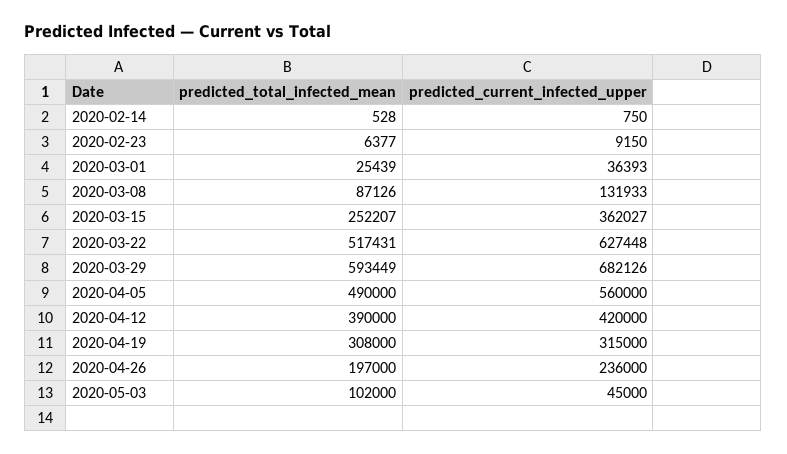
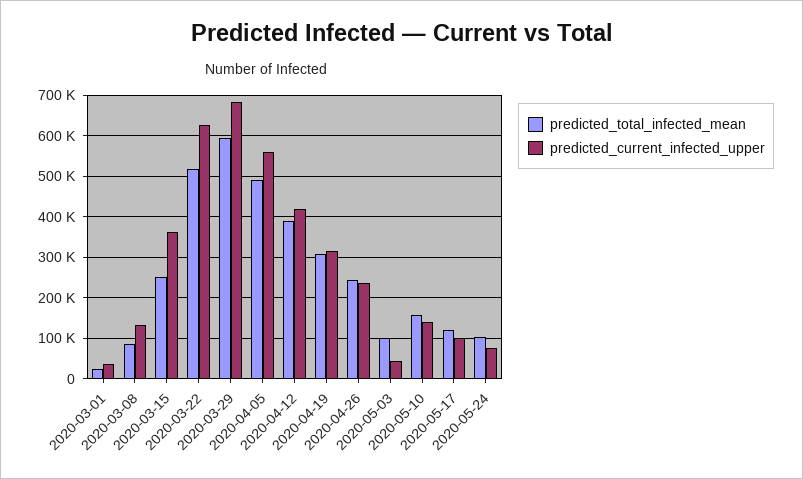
predicted_total_infected_mean, 2020-02-14: 528 -> none
predicted_current_infected_upper, 2020-02-14: 750 -> none
predicted_total_infected_mean, 2020-02-23: 6377 -> none
predicted_current_infected_upper, 2020-02-23: 9150 -> none
predicted_total_infected_mean, 2020-04-26: 197000 -> 240000
predicted_total_infected_mean, 2020-05-10: none -> 160000
predicted_current_infected_upper, 2020-05-10: none -> 140000
predicted_total_infected_mean, 2020-05-17: none -> 120000
predicted_current_infected_upper, 2020-05-17: none -> 100000
predicted_total_infected_mean, 2020-05-24: none -> 100000
predicted_current_infected_upper, 2020-05-24: none -> 80000

